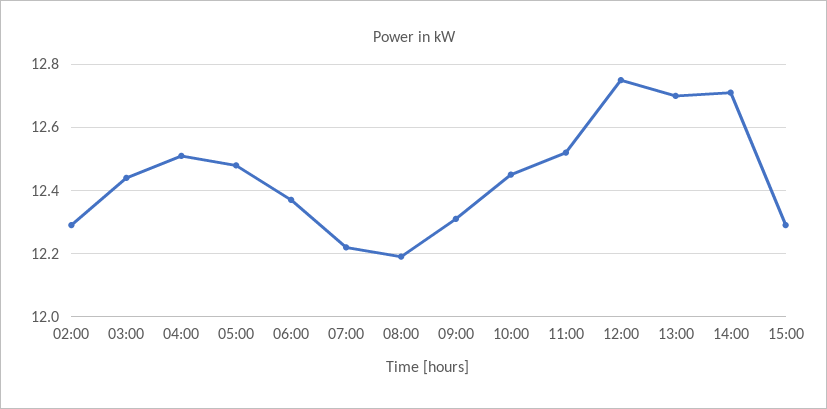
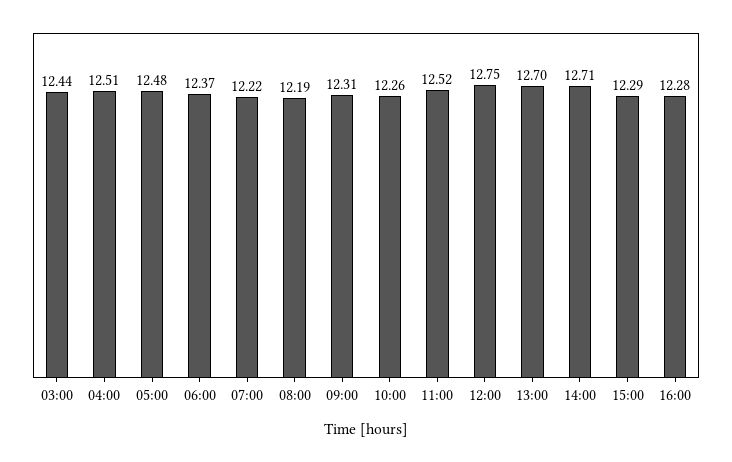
02:00: 12.3 -> none
10:00: 12.45 -> 12.26
16:00: none -> 12.28

